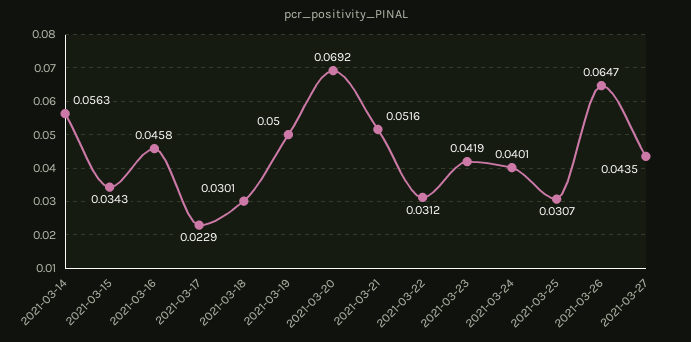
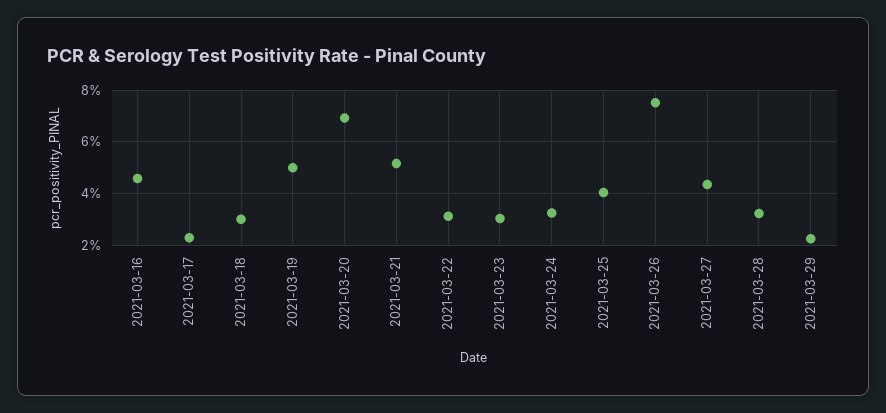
2021-03-14: 0.0563 -> none
2021-03-15: 0.0343 -> none
2021-03-23: 0.0419 -> 0.03
2021-03-24: 0.0401 -> 0.0325
2021-03-25: 0.0307 -> 0.04
2021-03-26: 0.0647 -> 0.075
2021-03-28: none -> 0.0325
2021-03-29: none -> 0.0225

